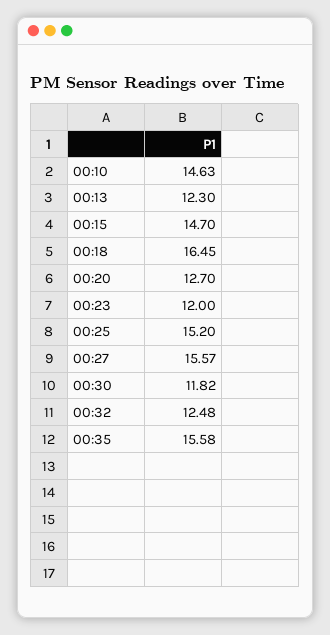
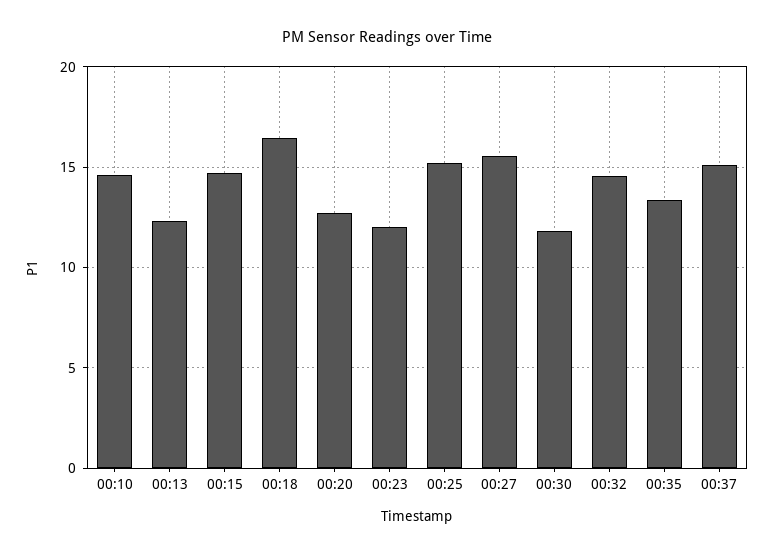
00:32: 12.48 -> 14.5
00:35: 15.58 -> 13.5
00:37: none -> 15

